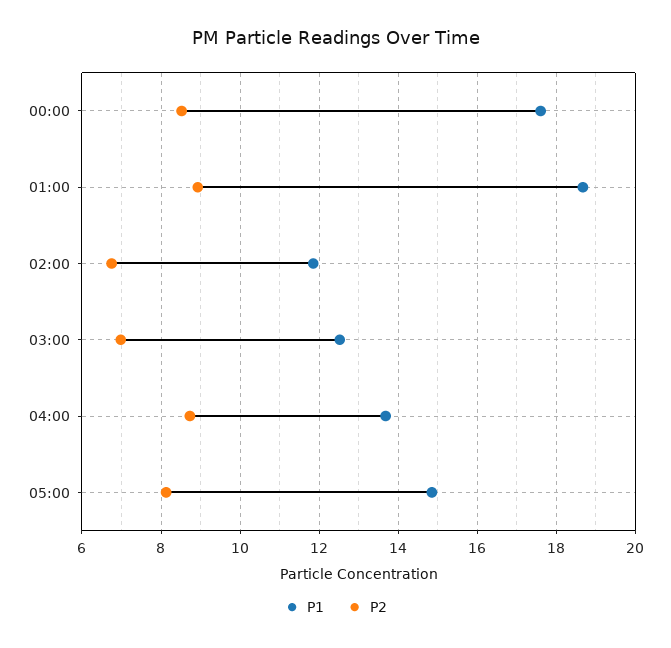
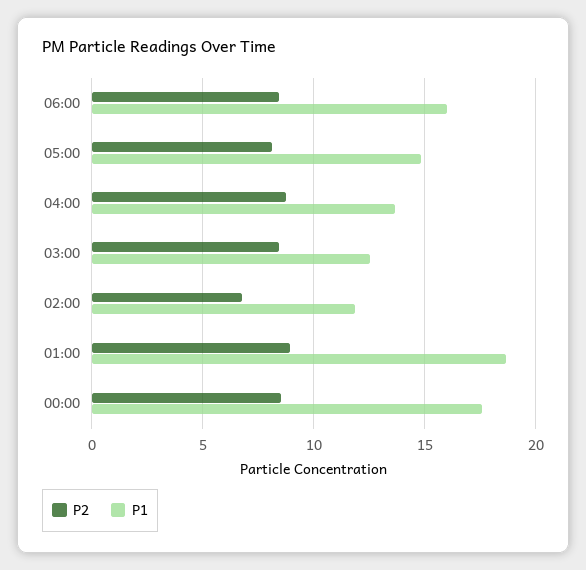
P2, 03:00: 7 -> 8.5
P2, 06:00: none -> 8.5
P1, 06:00: none -> 16

